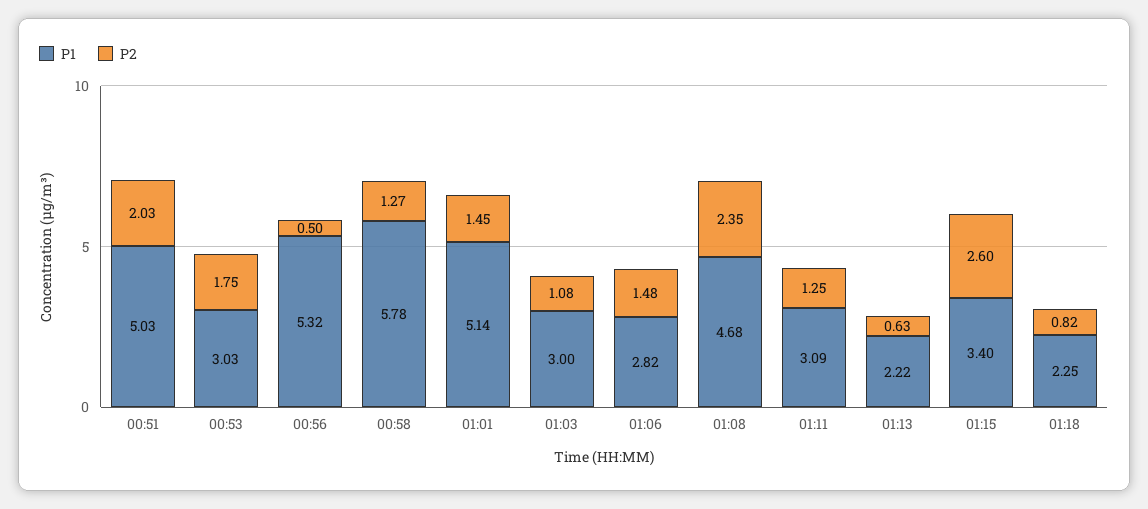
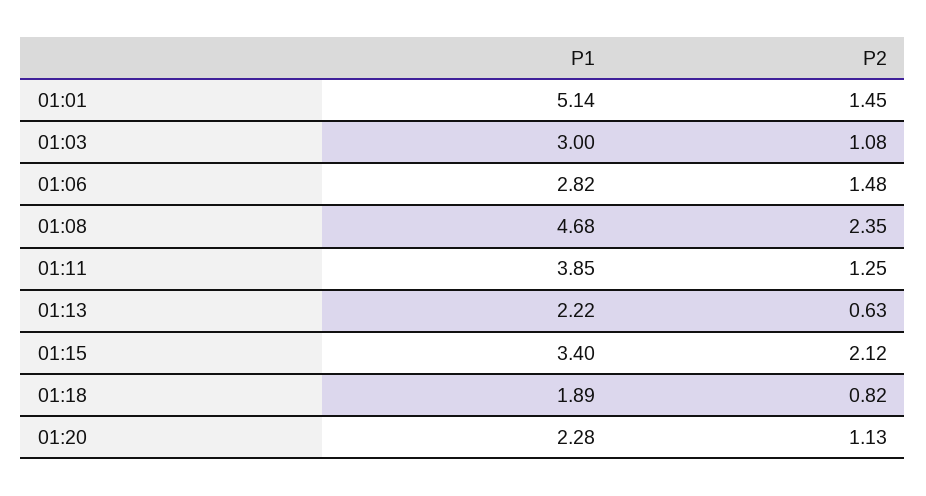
P1, 00:51: 5.03 -> none
P2, 00:51: 2.03 -> none
P1, 00:53: 3.03 -> none
P2, 00:53: 1.75 -> none
P1, 00:56: 5.32 -> none
P2, 00:56: 0.5 -> none
P1, 00:58: 5.78 -> none
P2, 00:58: 1.27 -> none
P1, 01:11: 3.09 -> 3.85
P2, 01:15: 2.6 -> 2.12
P1, 01:18: 2.25 -> 1.89
P1, 01:20: none -> 2.28
P2, 01:20: none -> 1.13

